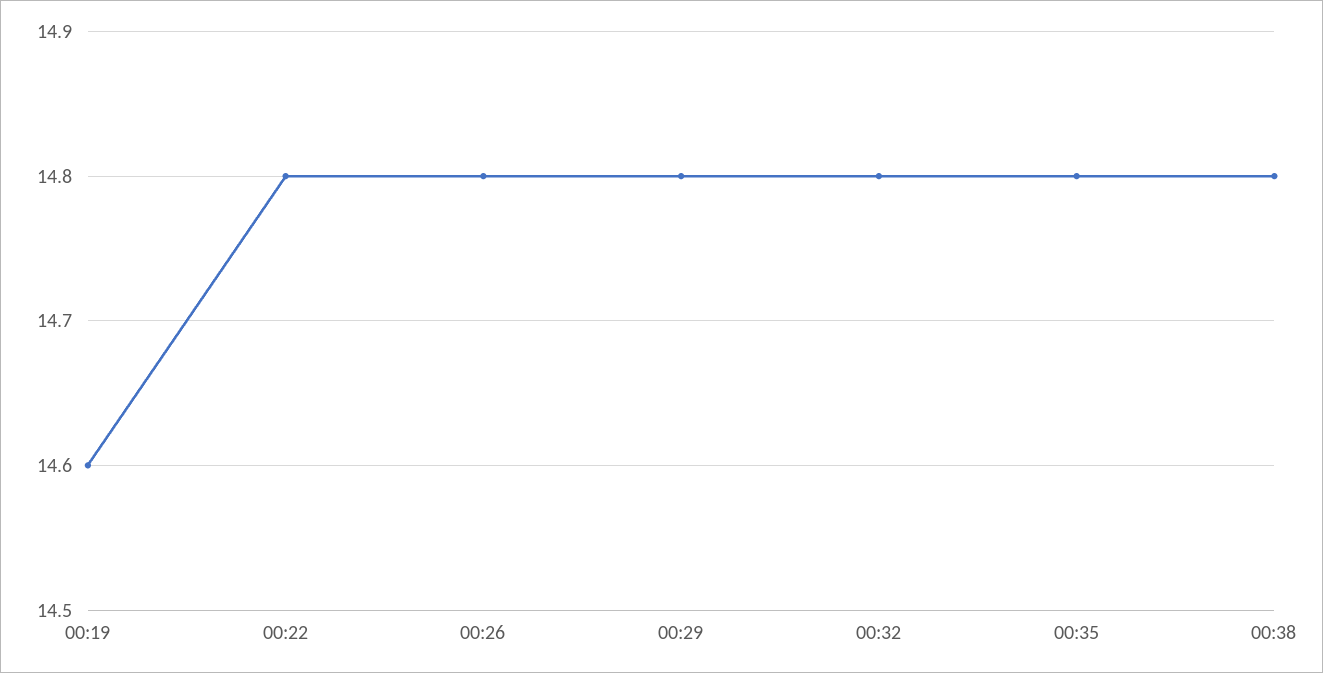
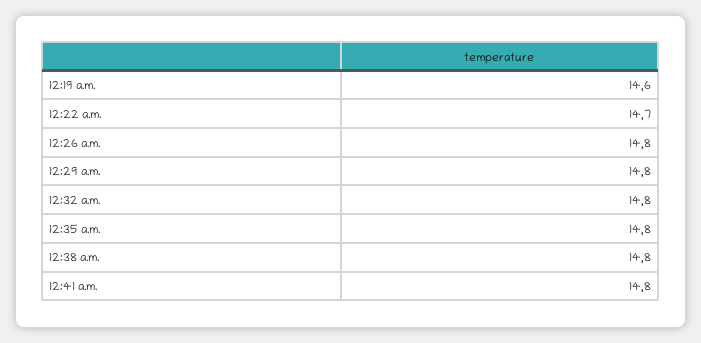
00:22: 14.8 -> 14.7
12:41 a.m.: none -> 14.8

